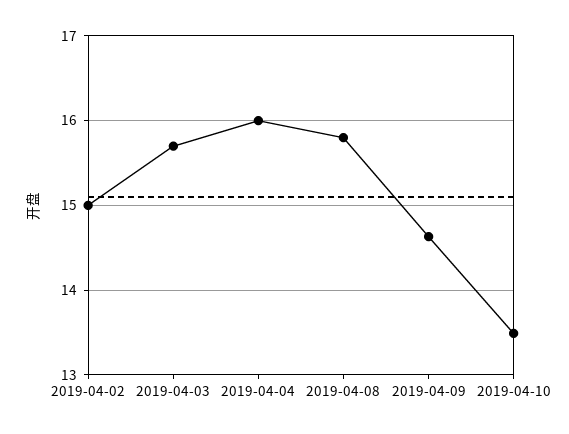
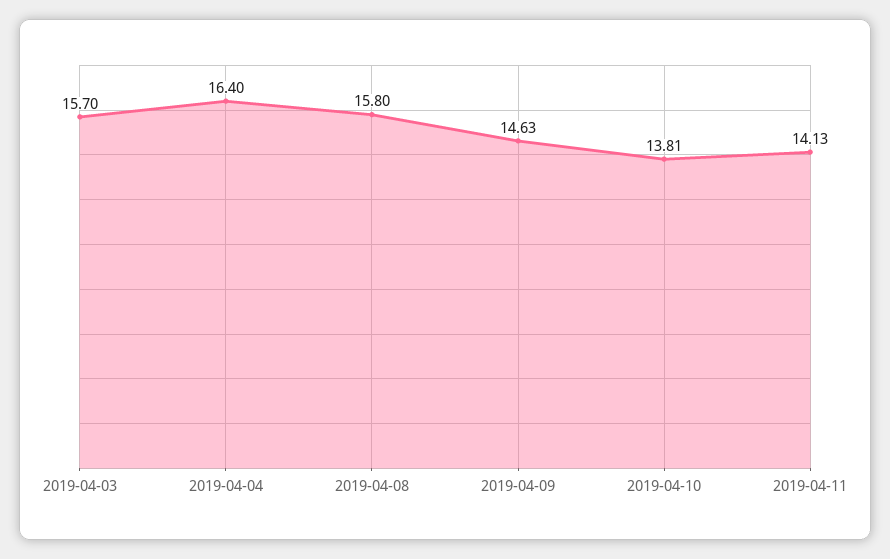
2019-04-02: 15 -> none
2019-04-04: 16 -> 16.4
2019-04-10: 13.5 -> 13.81
2019-04-11: none -> 14.13

